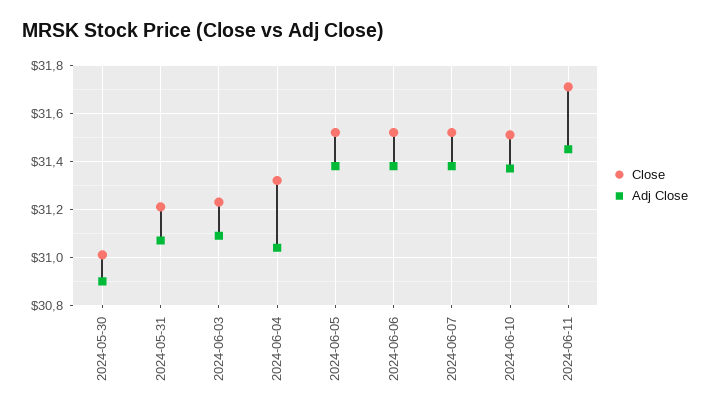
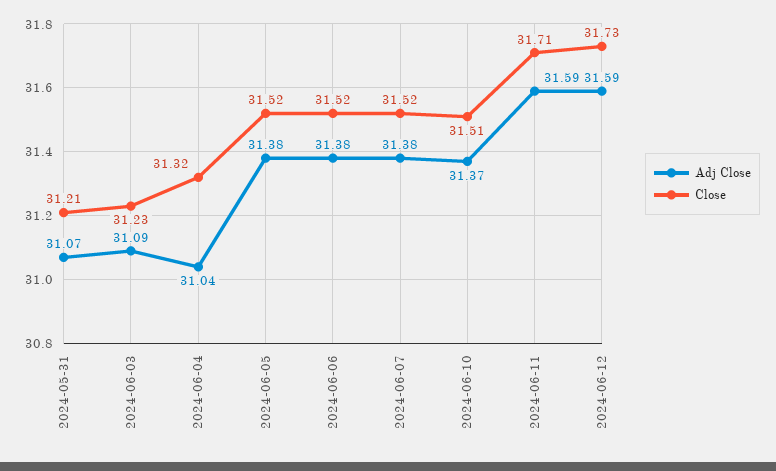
Close, 2024-05-30: 31 -> none
Adj Close, 2024-05-30: 30.9 -> none
Adj Close, 2024-06-11: 31.45 -> 31.59
Adj Close, 2024-06-12: none -> 31.59
Close, 2024-06-12: none -> 31.73

